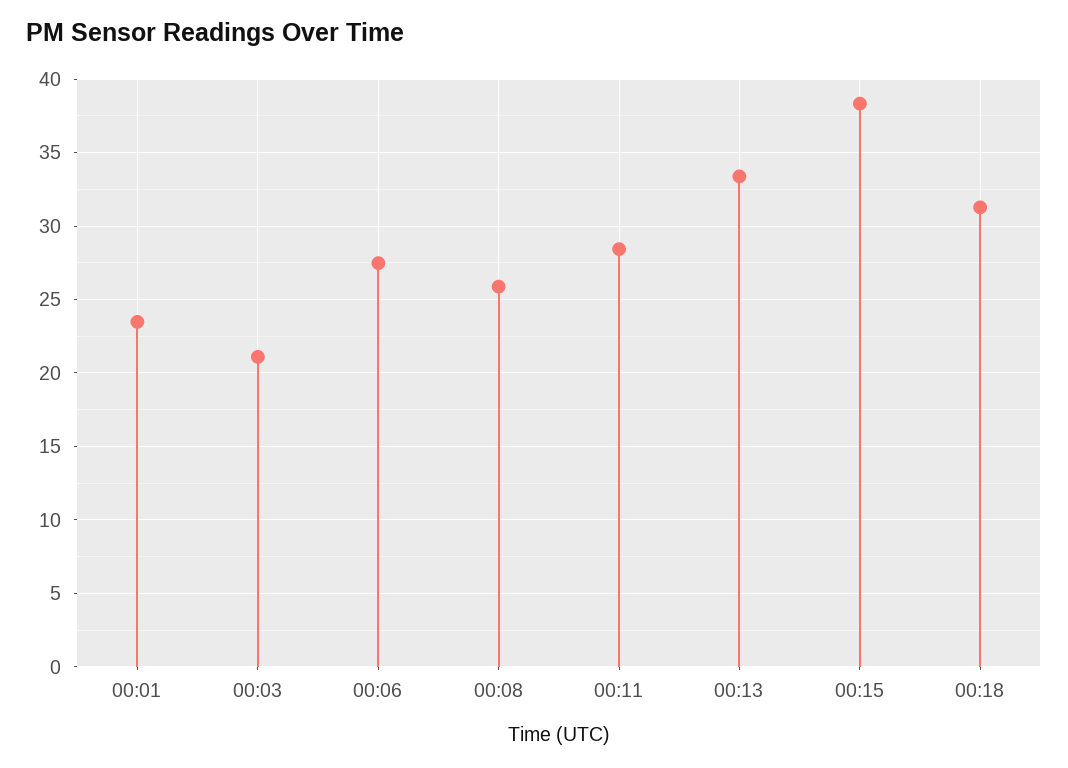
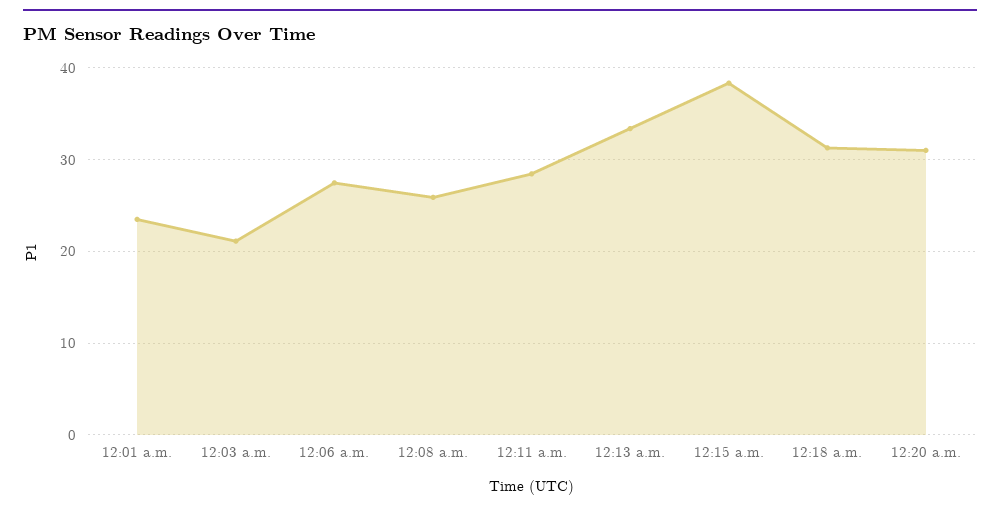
12:20 a.m.: none -> 31

